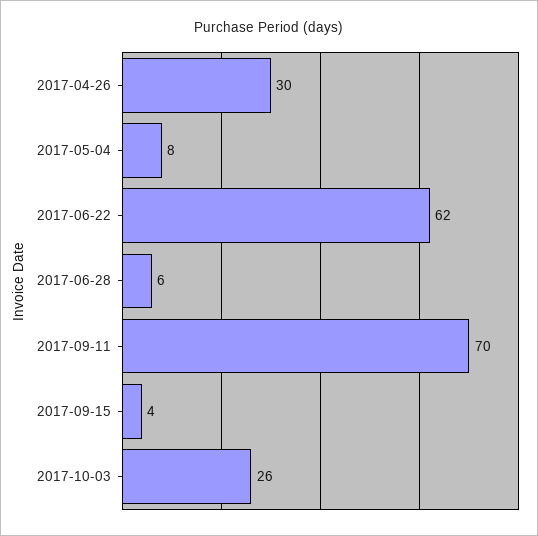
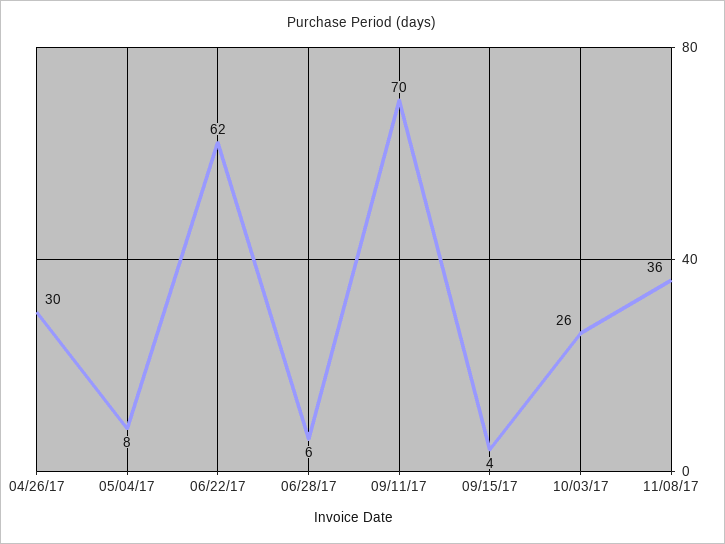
11/08/17: none -> 36

